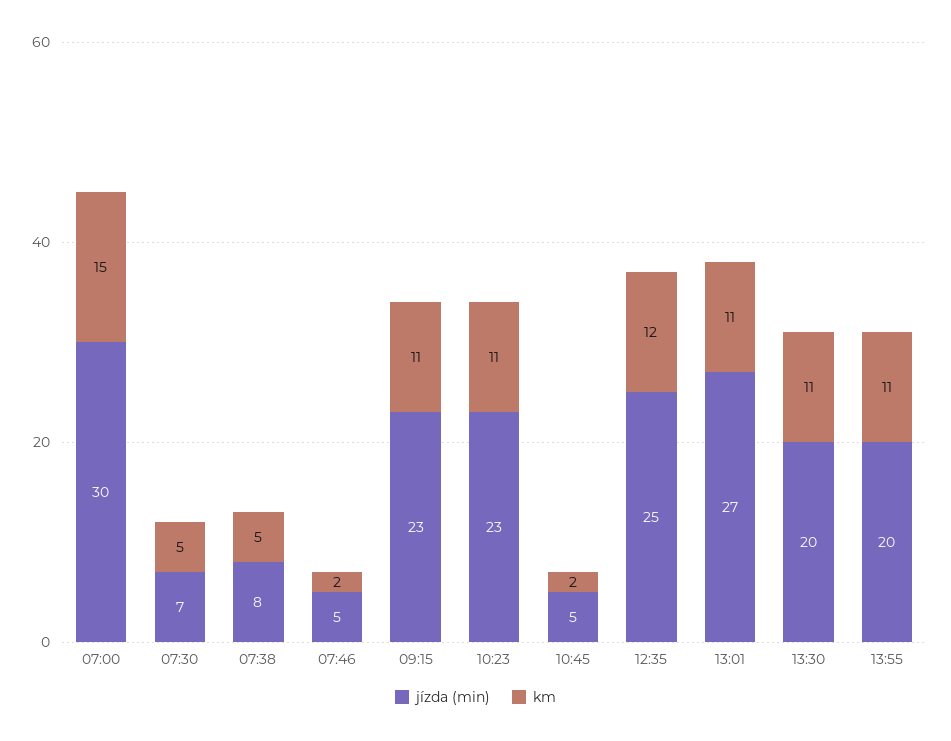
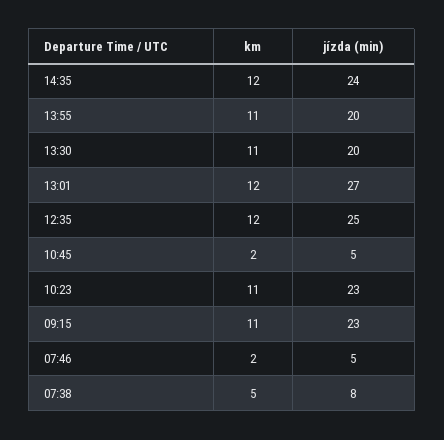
jízda (min), 07:00: 30 -> none
km, 07:00: 15 -> none
jízda (min), 07:30: 7 -> none
km, 07:30: 5 -> none
km, 13:01: 11 -> 12
km, 14:35: none -> 12
jízda (min), 14:35: none -> 24

